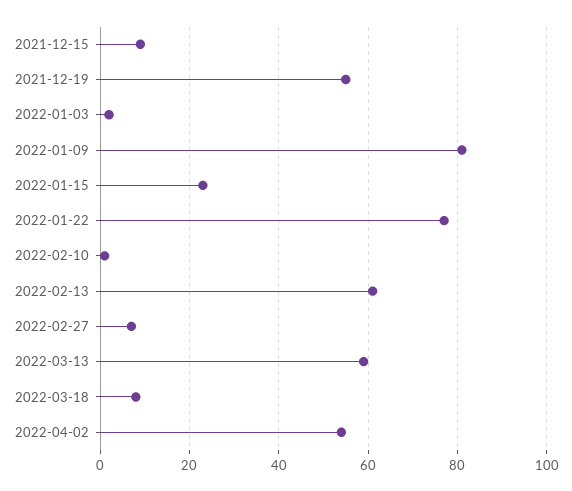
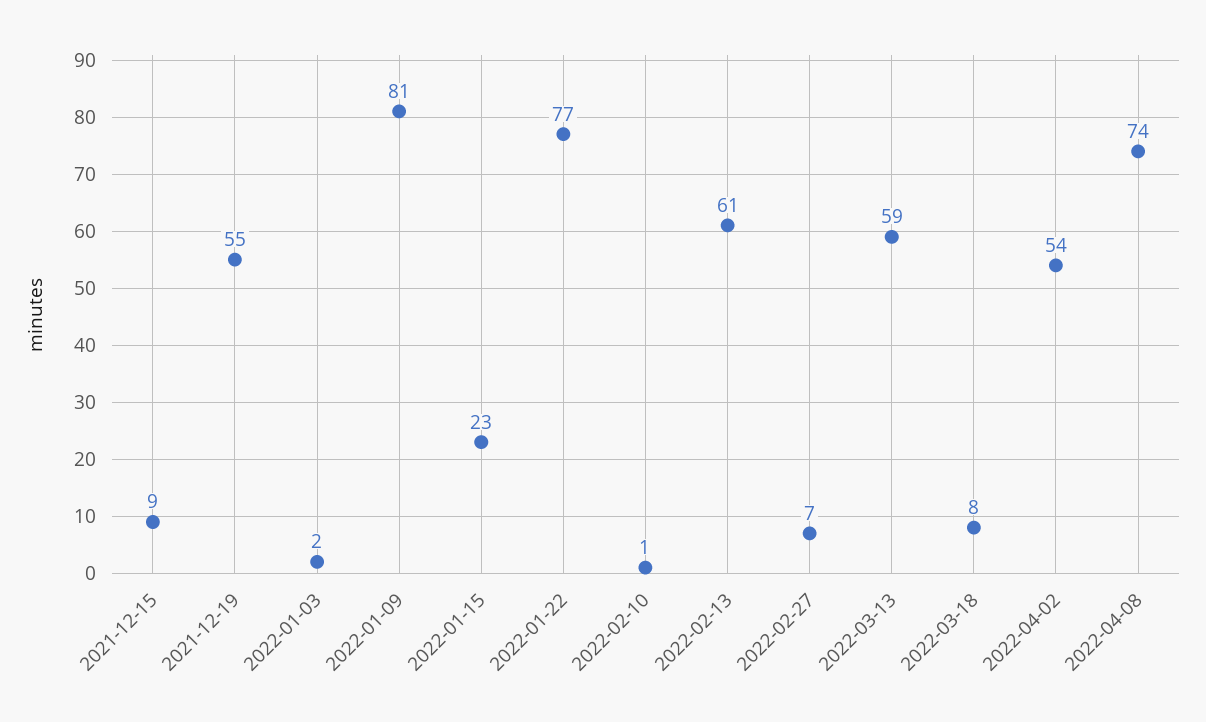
2022-04-08: none -> 74

